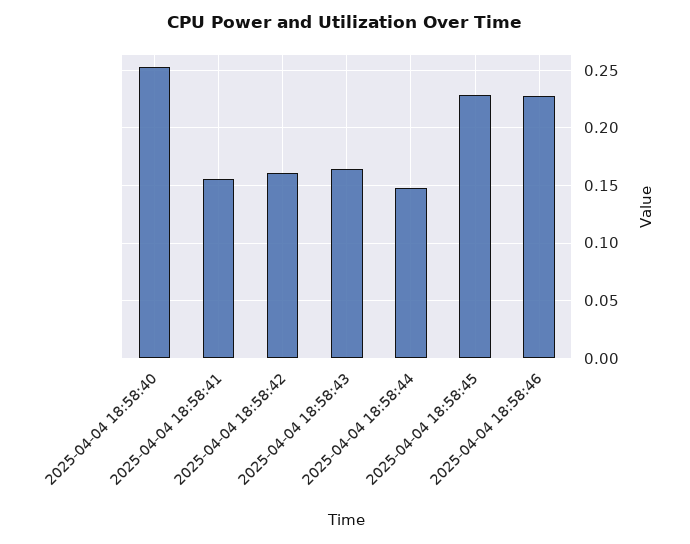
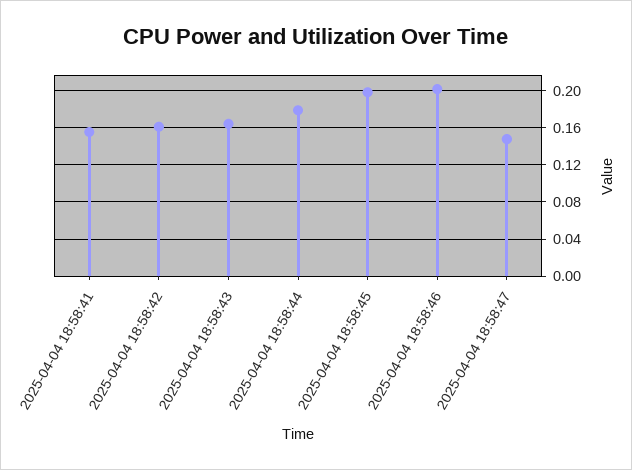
2025-04-04 18:58:40: 0.25 -> none
2025-04-04 18:58:44: 0.15 -> 0.18
2025-04-04 18:58:45: 0.23 -> 0.2
2025-04-04 18:58:46: 0.23 -> 0.2
2025-04-04 18:58:47: none -> 0.15

